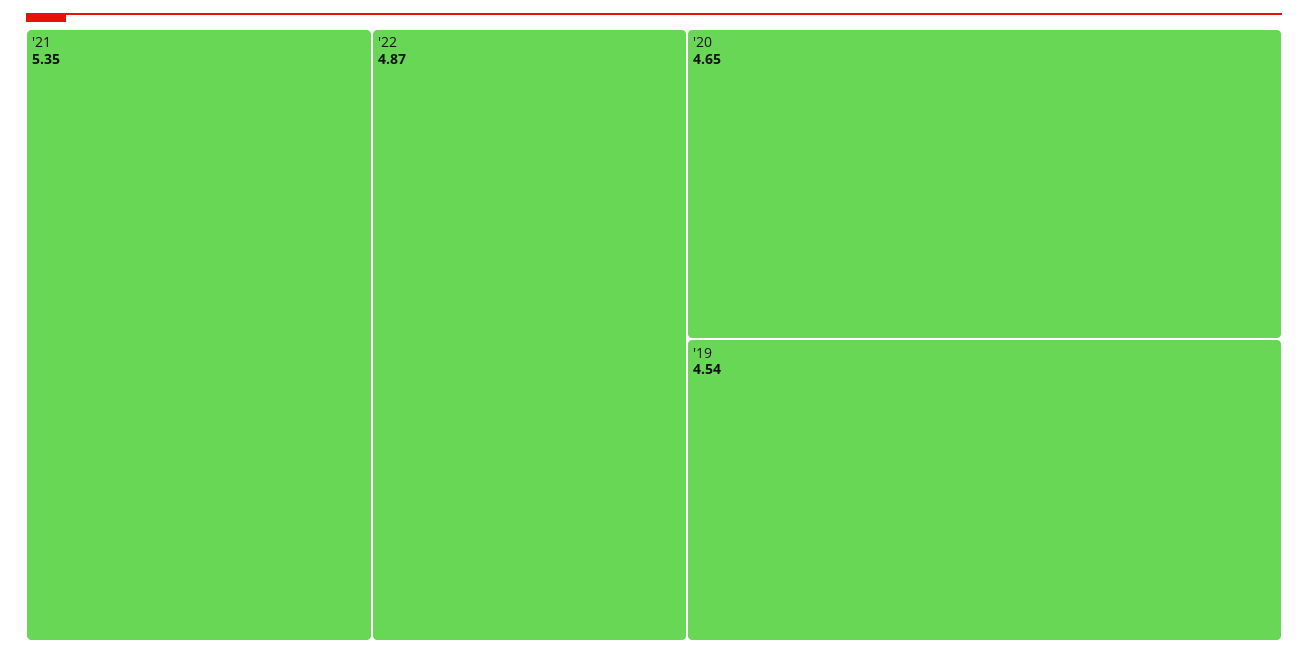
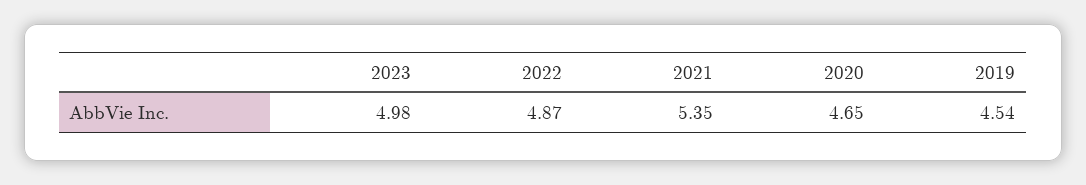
2023: none -> 4.98

